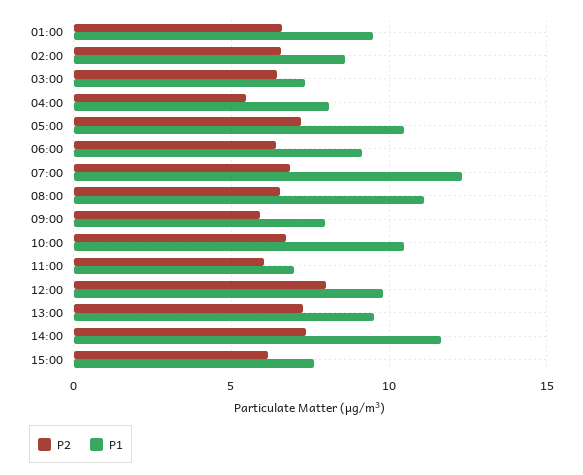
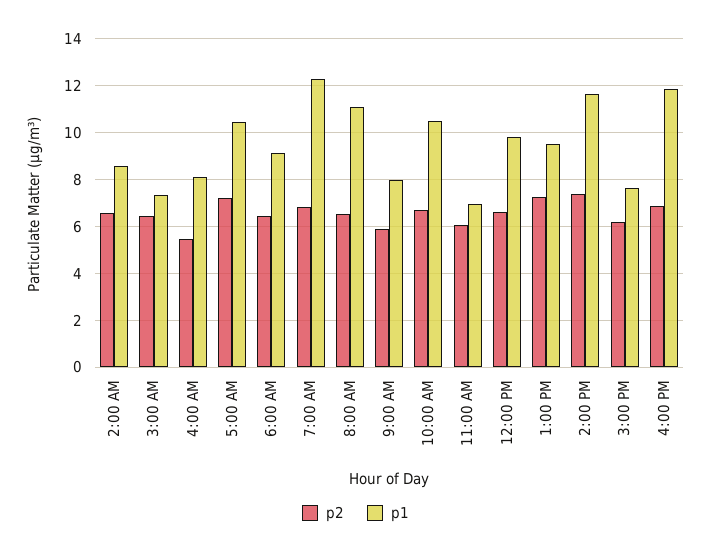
P2, 01:00: 6.5 -> none
P1, 01:00: 9.5 -> none
P2, 12:00: 8 -> 6.5
P2, 4:00 PM: none -> 7
P1, 4:00 PM: none -> 12

